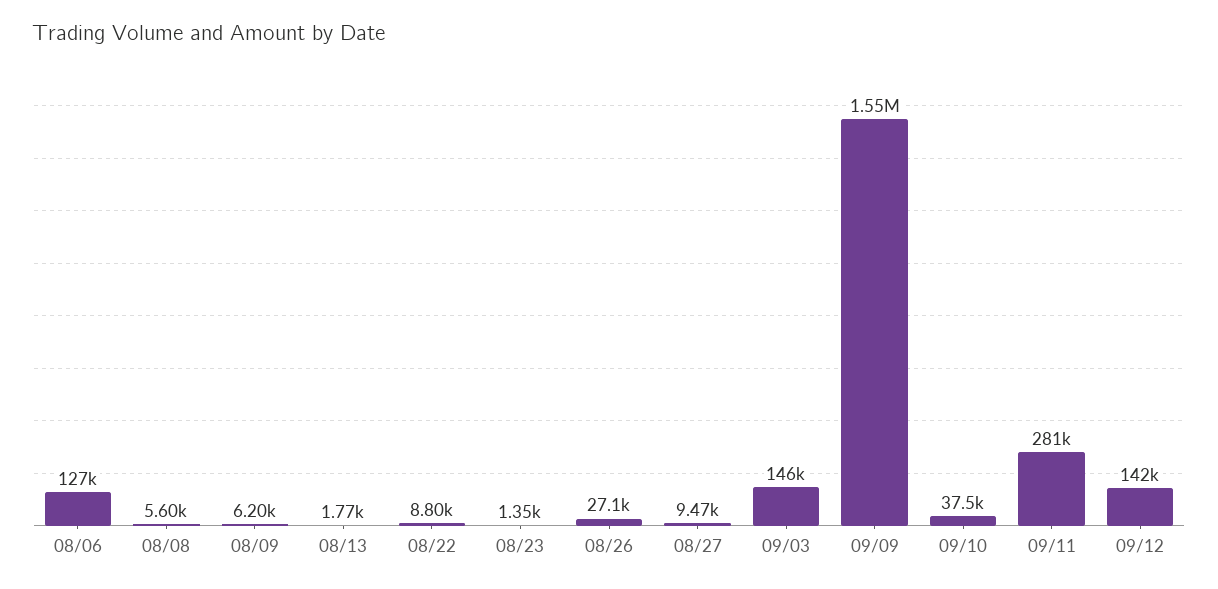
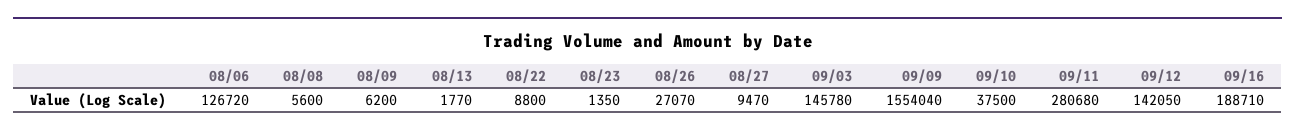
09/16: none -> 188710

